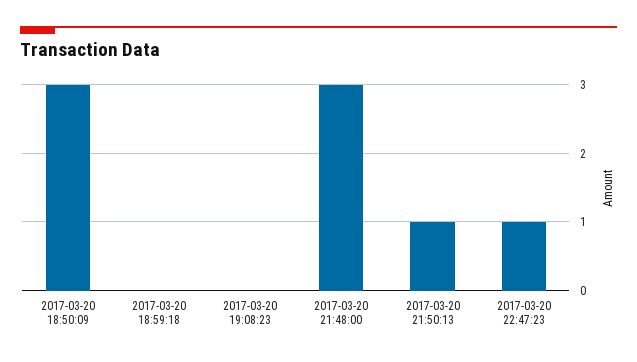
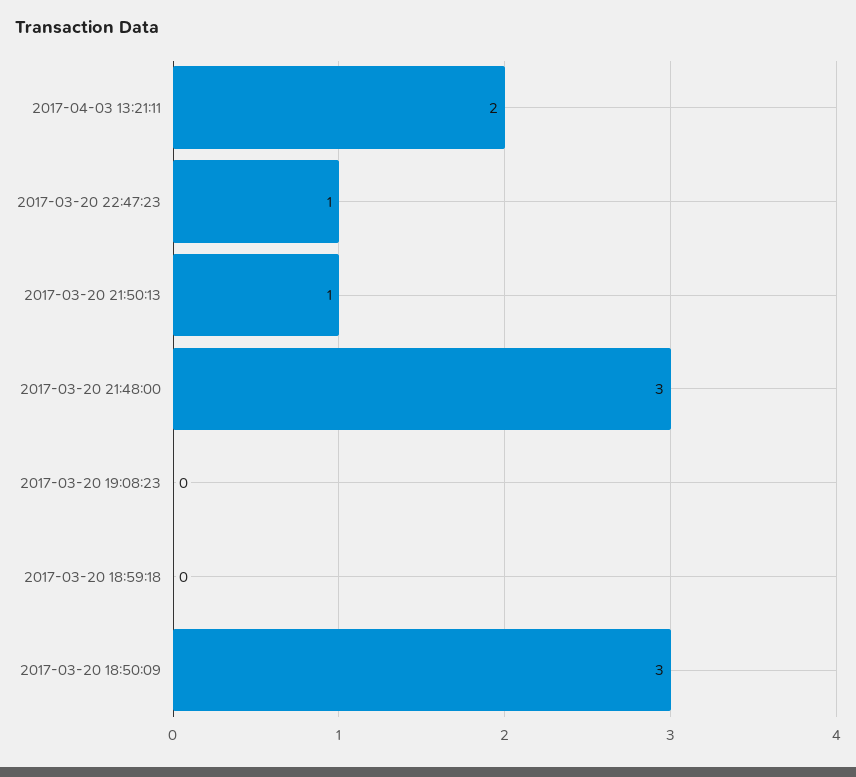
2017-04-03 13:21:11: none -> 2

